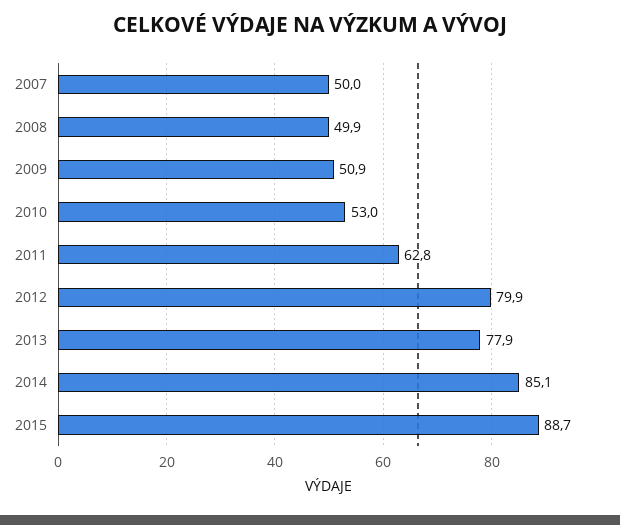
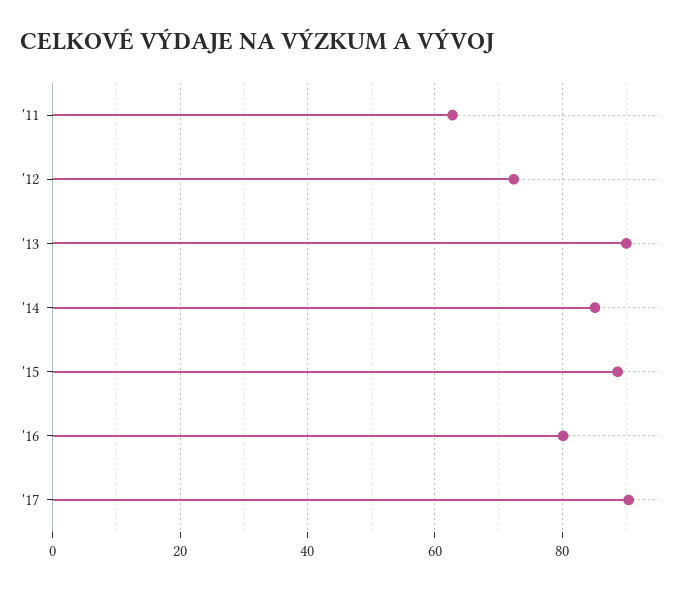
2007: 50 -> none
2008: 49.9 -> none
2009: 50.9 -> none
2010: 53 -> none
2012: 79.9 -> 72
2013: 77.9 -> 90
'16: none -> 80
'17: none -> 90

